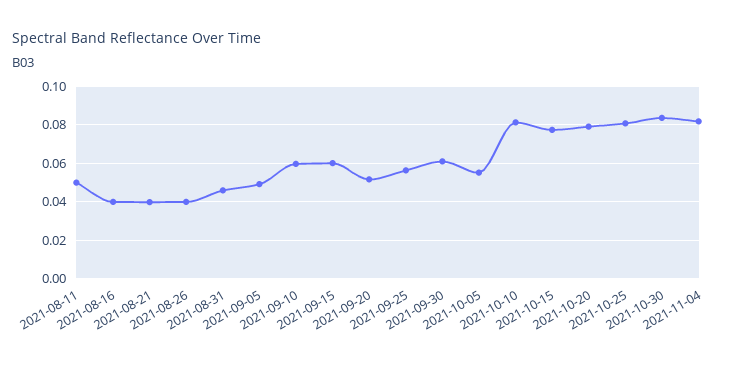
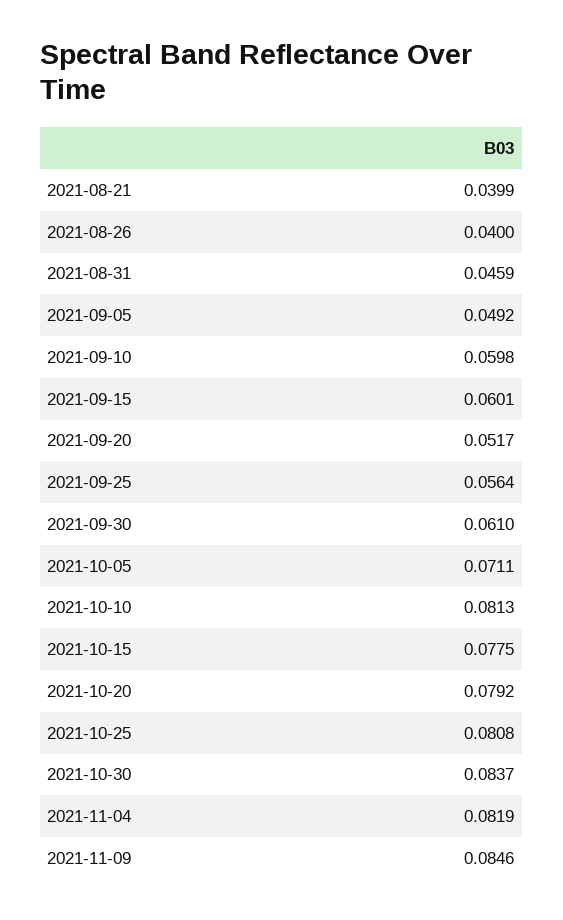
2021-08-11: 0.05 -> none
2021-08-16: 0.04 -> none
2021-10-05: 0.055 -> 0.0711
2021-11-09: none -> 0.0846

